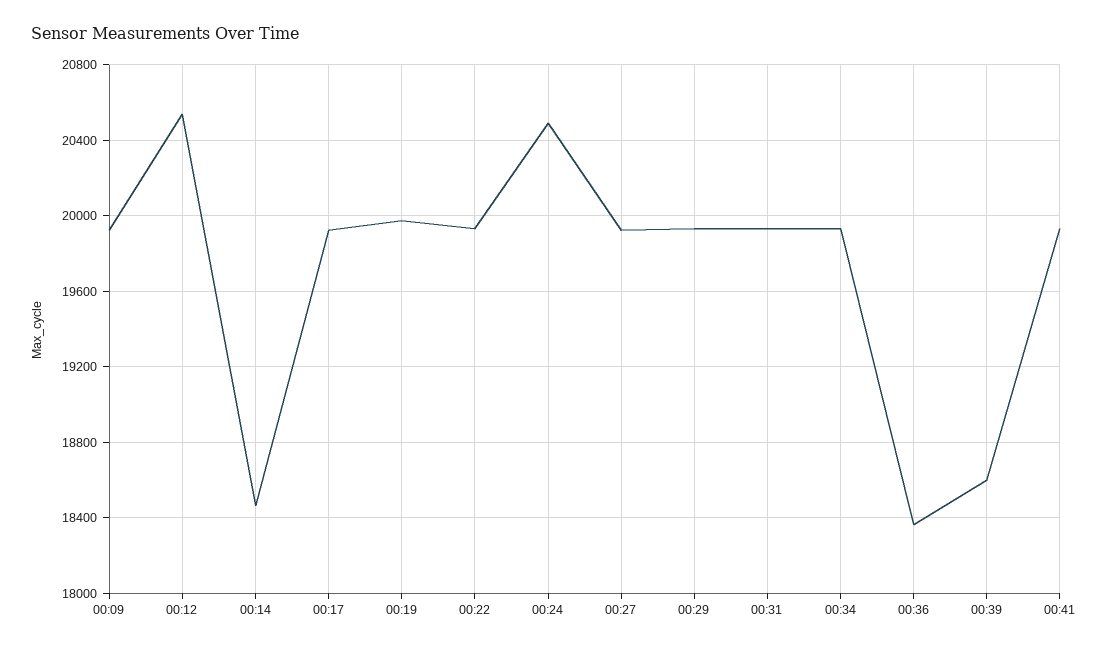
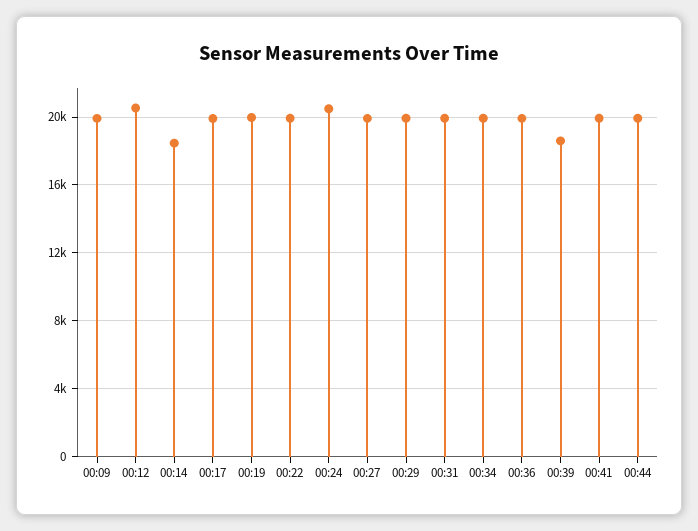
00:36: 18350 -> 20000
00:44: none -> 20000

